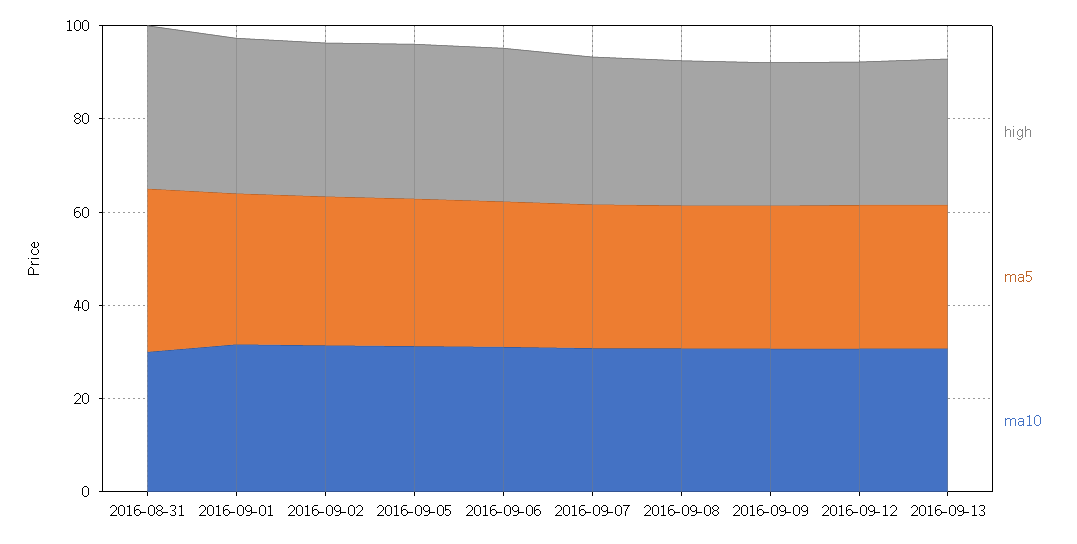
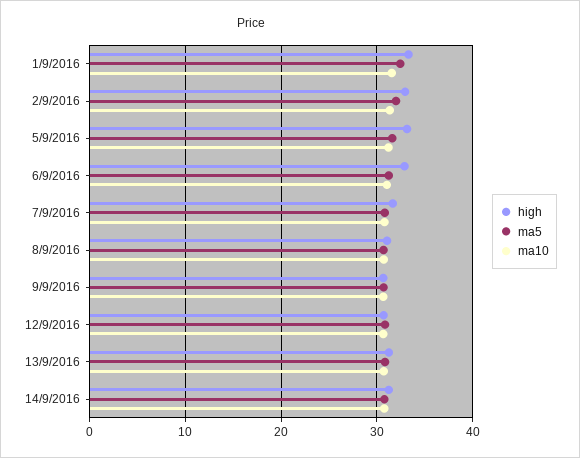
high, 2016-08-31: 35 -> none
ma5, 2016-08-31: 35 -> none
ma10, 2016-08-31: 30 -> none
high, 14/9/2016: none -> 31
ma5, 14/9/2016: none -> 31
ma10, 14/9/2016: none -> 31

